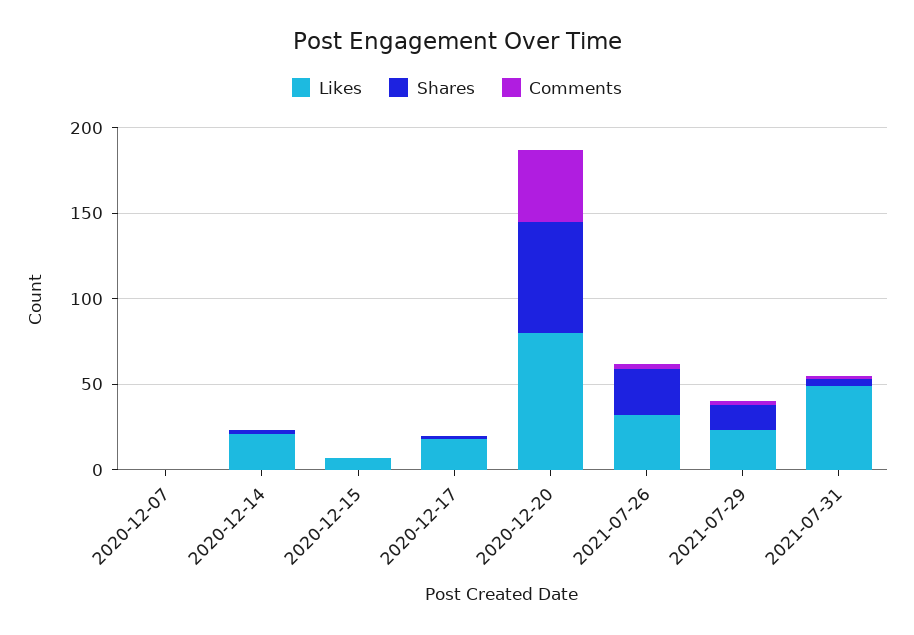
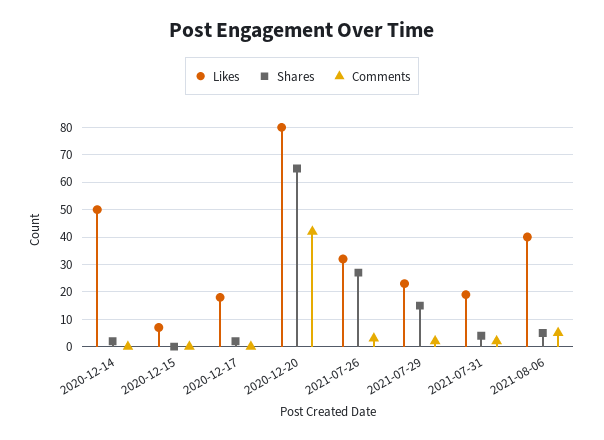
Likes, 2020-12-07: 0 -> none
Shares, 2020-12-07: 0 -> none
Comments, 2020-12-07: 0 -> none
Likes, 2020-12-14: 20 -> 50
Likes, 2021-07-31: 50 -> 20
Likes, 2021-08-06: none -> 40
Shares, 2021-08-06: none -> 5
Comments, 2021-08-06: none -> 5

